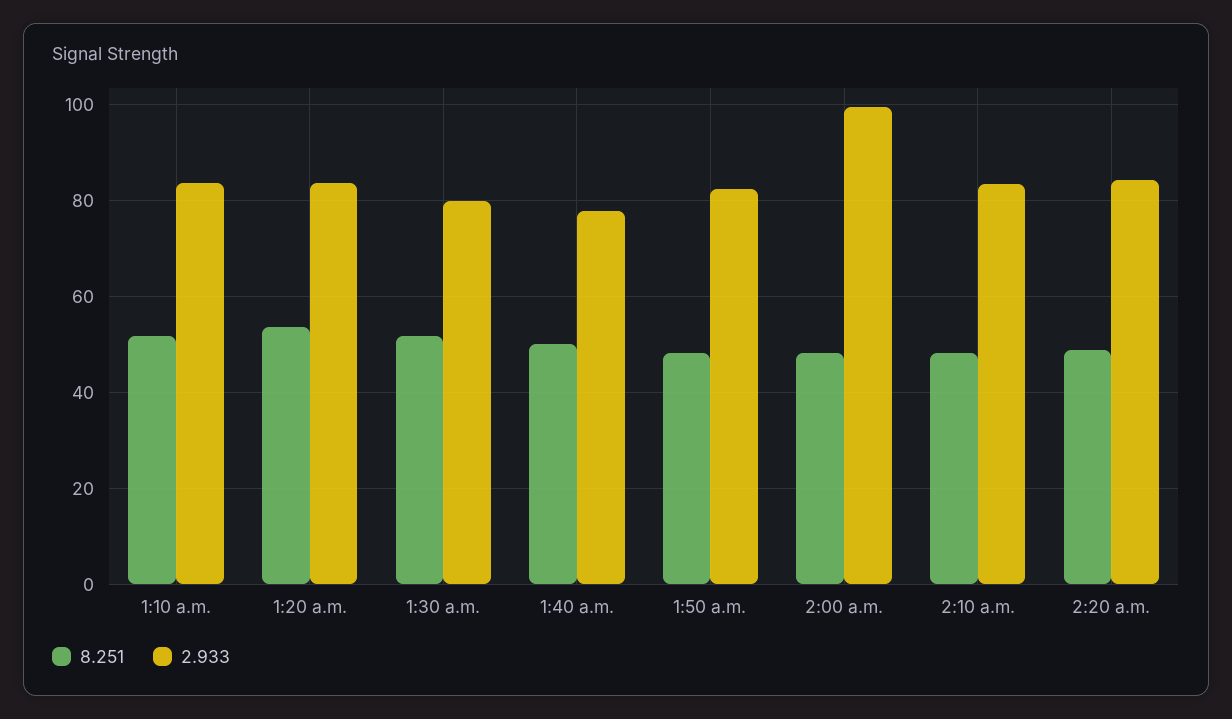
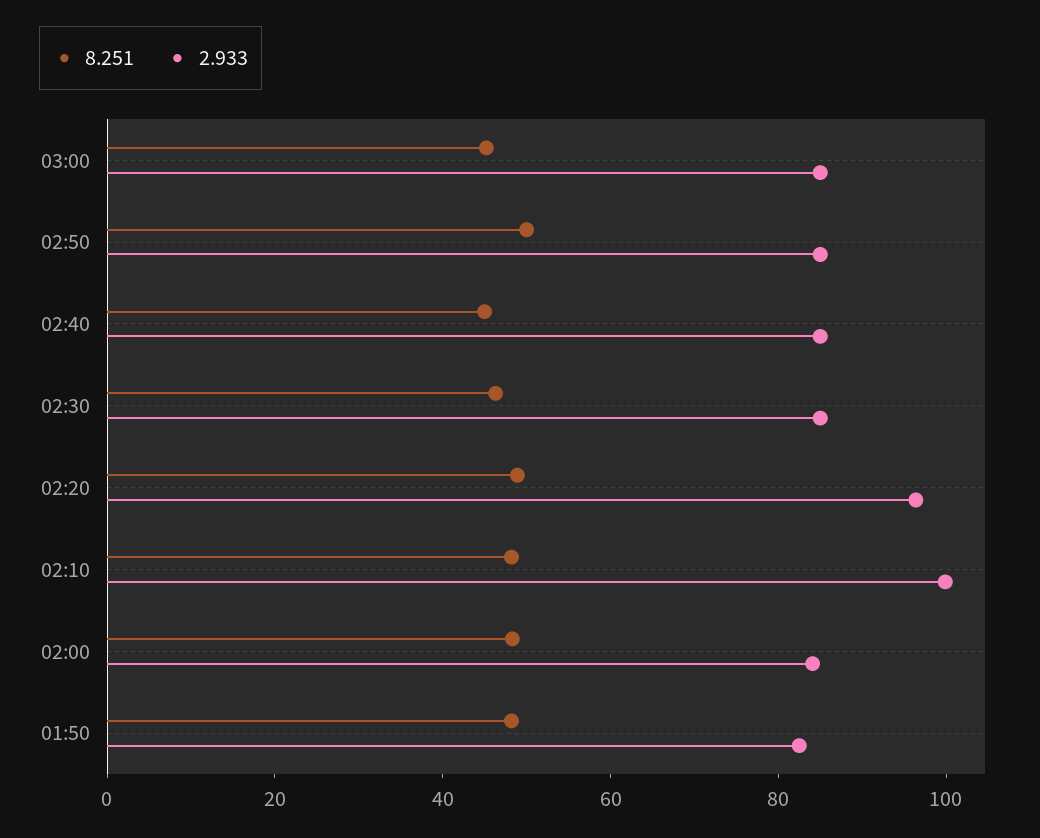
8.251, 1:10 a.m.: 52 -> none
2.933, 1:10 a.m.: 84 -> none
8.251, 1:20 a.m.: 54 -> none
2.933, 1:20 a.m.: 84 -> none
8.251, 1:30 a.m.: 52 -> none
2.933, 1:30 a.m.: 80 -> none
8.251, 1:40 a.m.: 50 -> none
2.933, 1:40 a.m.: 78 -> none
2.933, 2:00 a.m.: 100 -> 85
2.933, 2:10 a.m.: 84 -> 100
2.933, 2:20 a.m.: 84 -> 95
8.251, 03:00: none -> 45
2.933, 03:00: none -> 85
8.251, 02:50: none -> 50
2.933, 02:50: none -> 85
8.251, 02:40: none -> 45
2.933, 02:40: none -> 85
8.251, 02:30: none -> 45
2.933, 02:30: none -> 85

